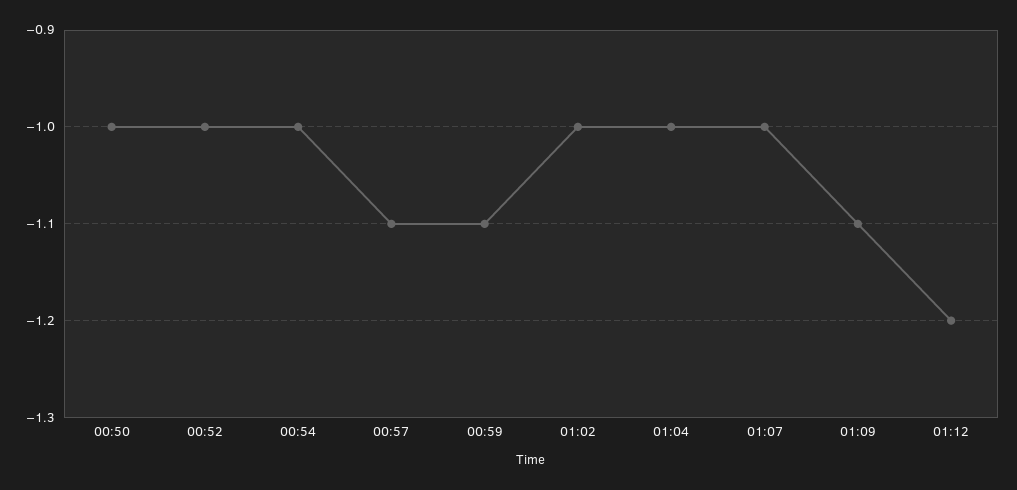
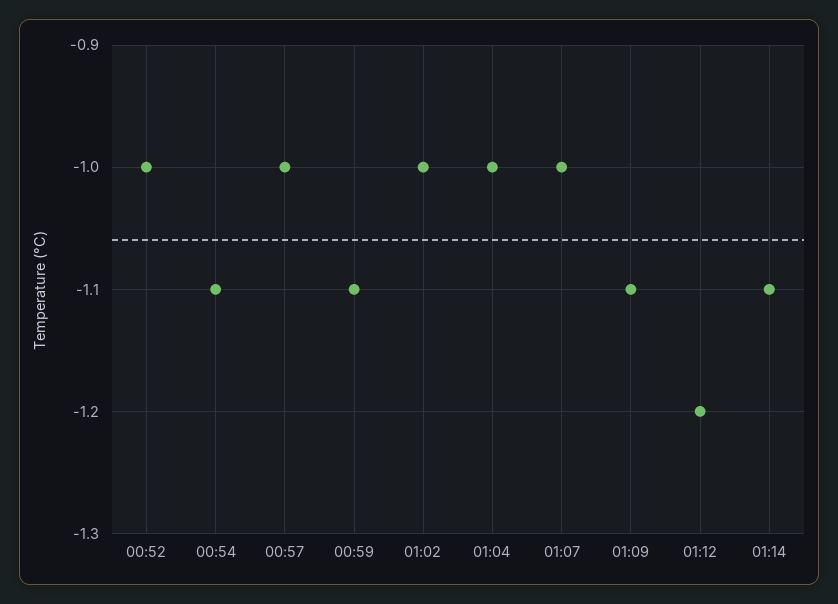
00:50: -1 -> none
00:54: -1 -> -1.1
00:57: -1.1 -> -1
01:14: none -> -1.1

